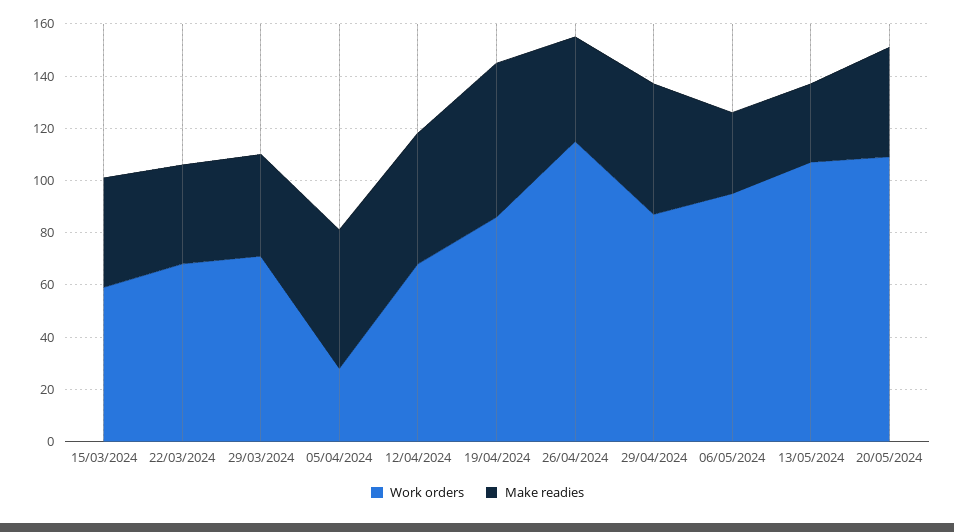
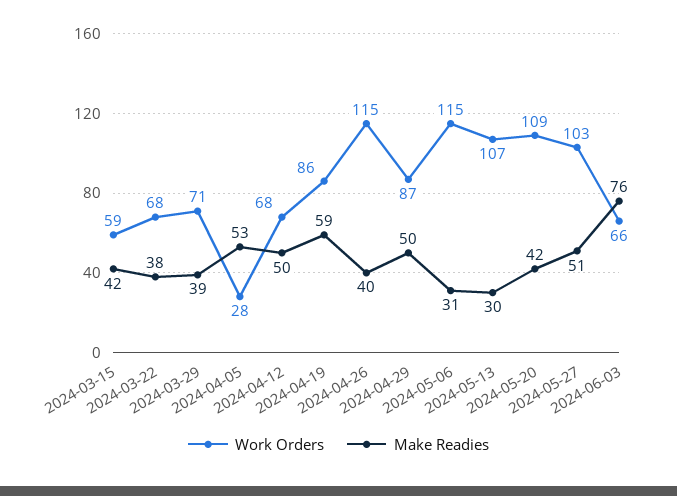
Work orders, 06/05/2024: 95 -> 115
Work orders, 2024-05-27: none -> 103
Make readies, 2024-05-27: none -> 51
Work orders, 2024-06-03: none -> 66
Make readies, 2024-06-03: none -> 76

